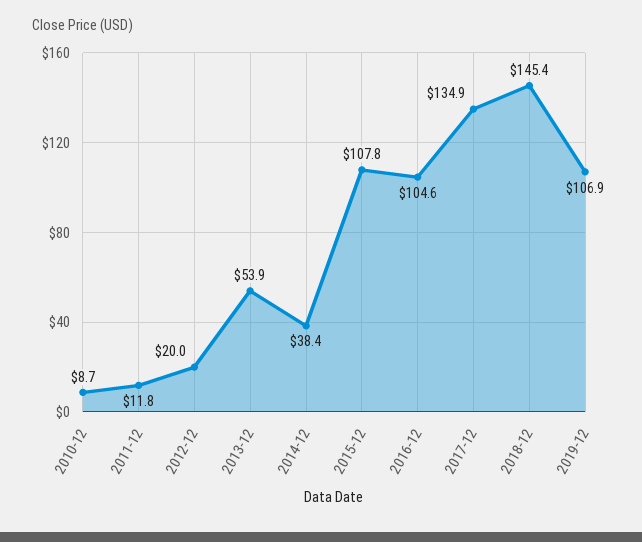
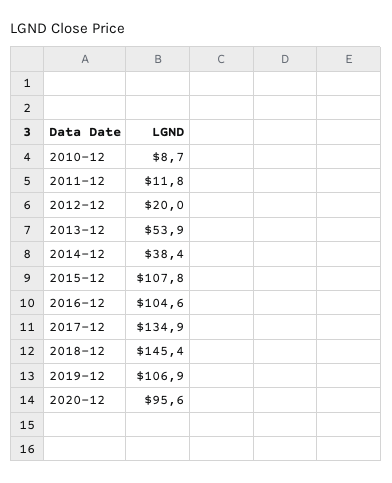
2020-12: none -> 95.6

